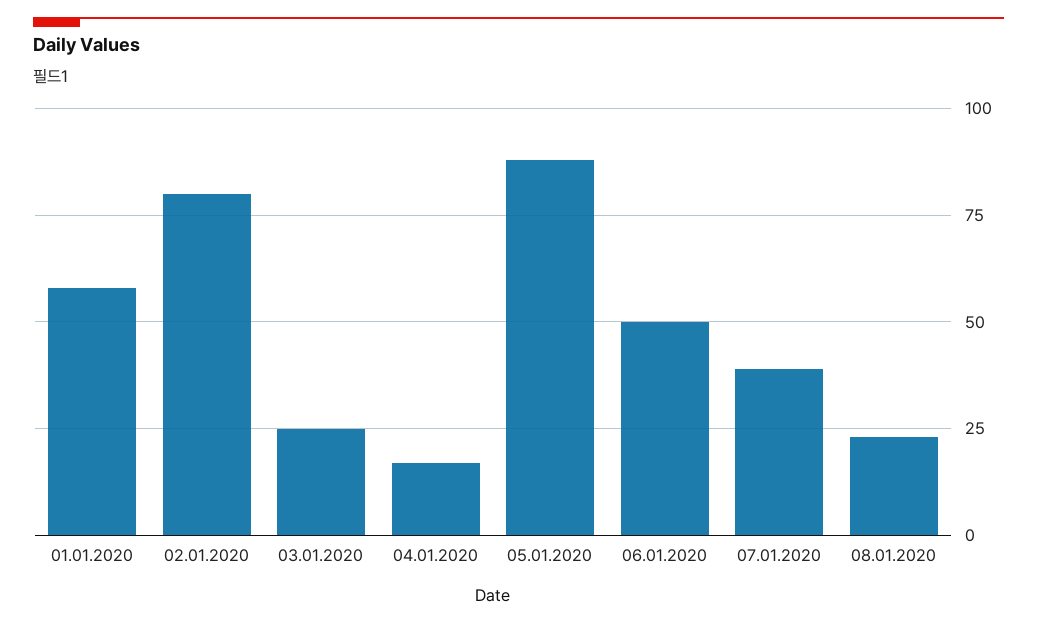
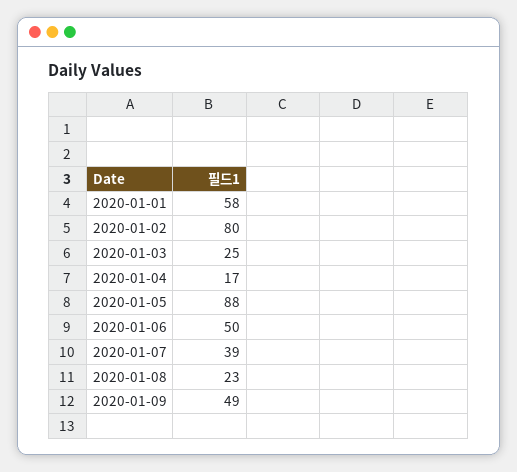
2020-01-09: none -> 49

